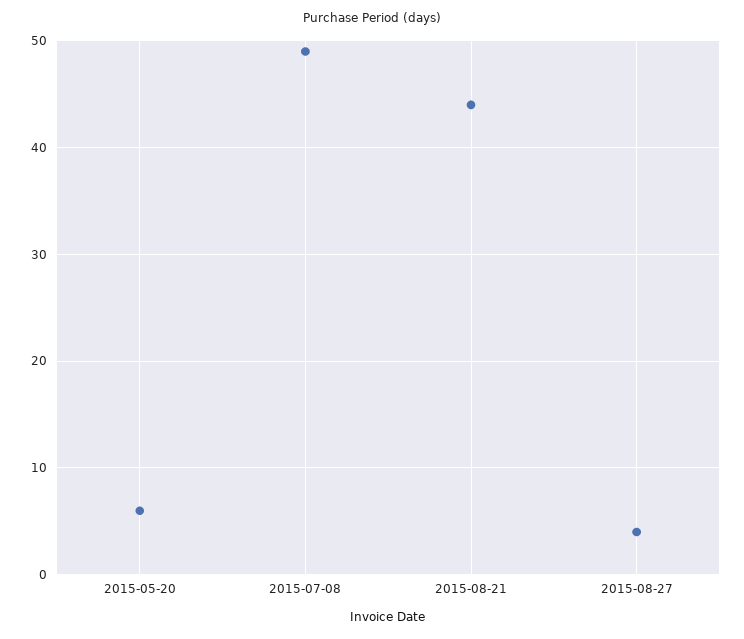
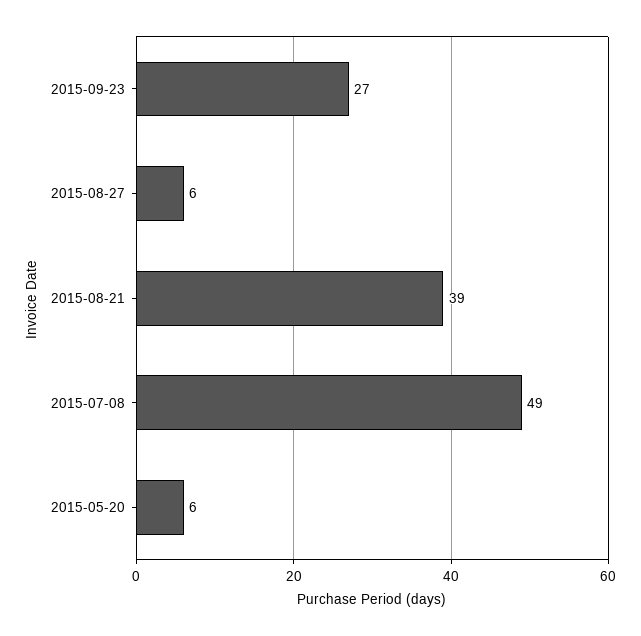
2015-08-21: 44 -> 39
2015-08-27: 4 -> 6
2015-09-23: none -> 27

